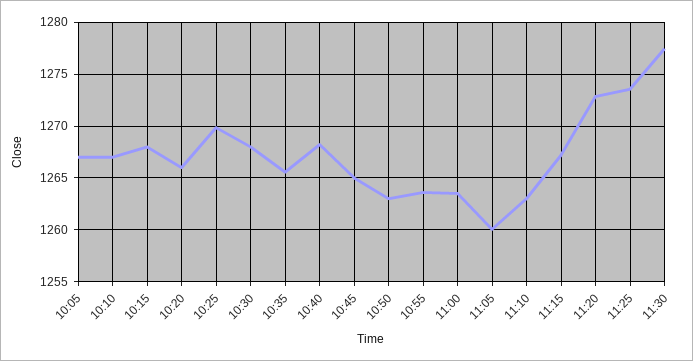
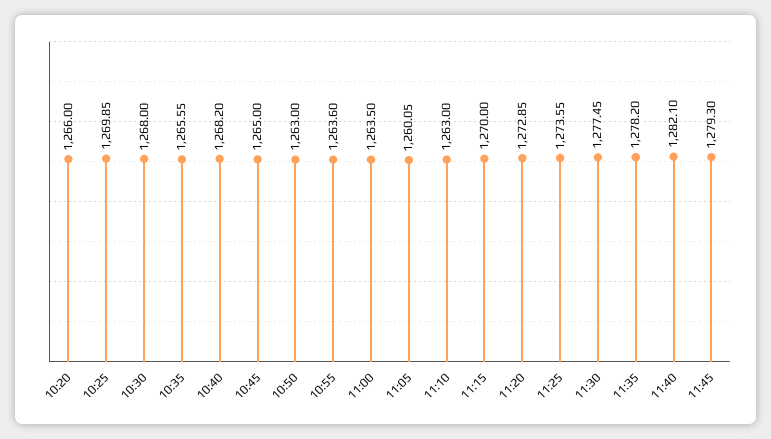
10:05: 1267 -> none
10:10: 1267 -> none
10:15: 1268 -> none
11:15: 1267 -> 1270
11:35: none -> 1278.2
11:40: none -> 1282.1
11:45: none -> 1279.3

